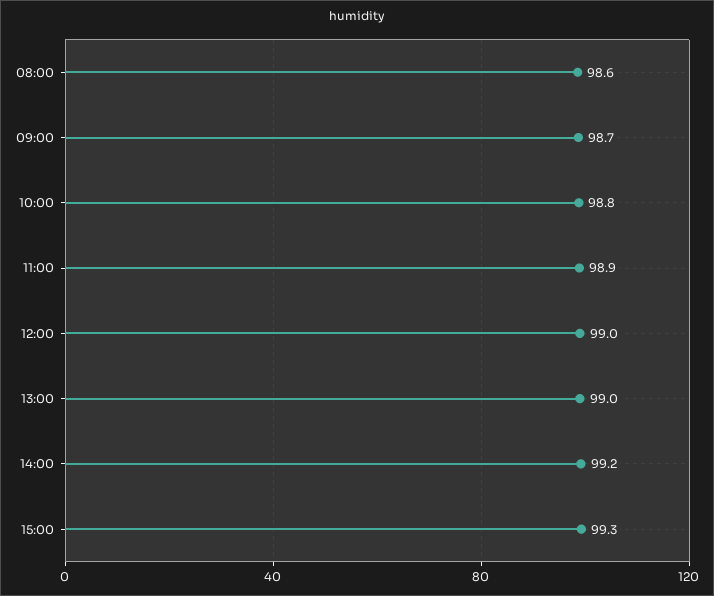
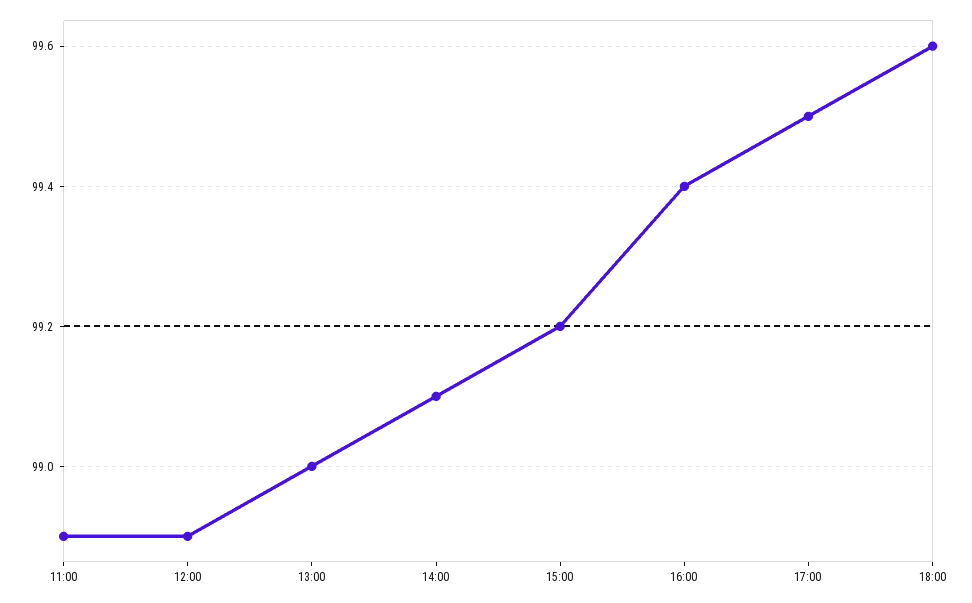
08:00: 98.6 -> none
09:00: 98.7 -> none
10:00: 98.8 -> none
12:00: 99 -> 98.9
14:00: 99.2 -> 99.1
15:00: 99.3 -> 99.2
16:00: none -> 99.4
17:00: none -> 99.5
18:00: none -> 99.6

